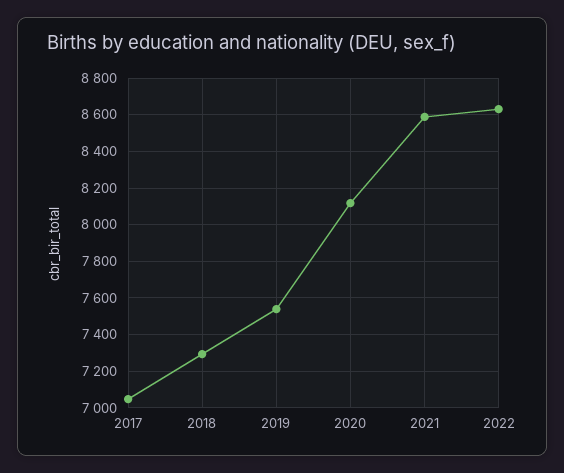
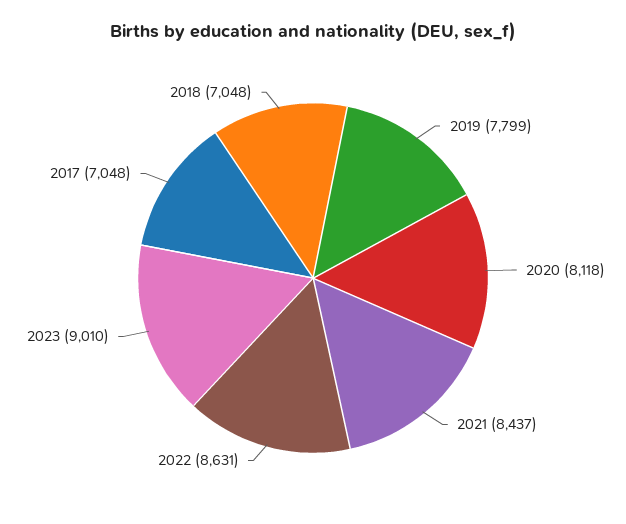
2018: 7300 -> 7048
2019: 7550 -> 7799
2021: 8600 -> 8437
2023: none -> 9010

